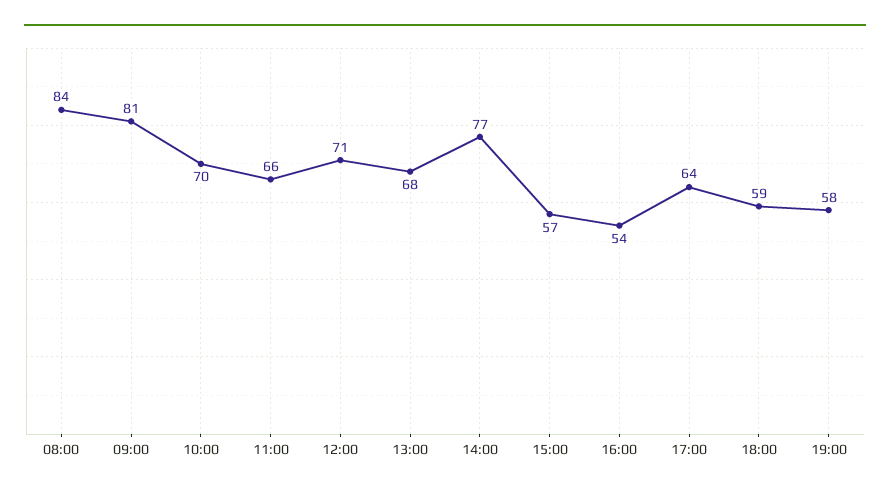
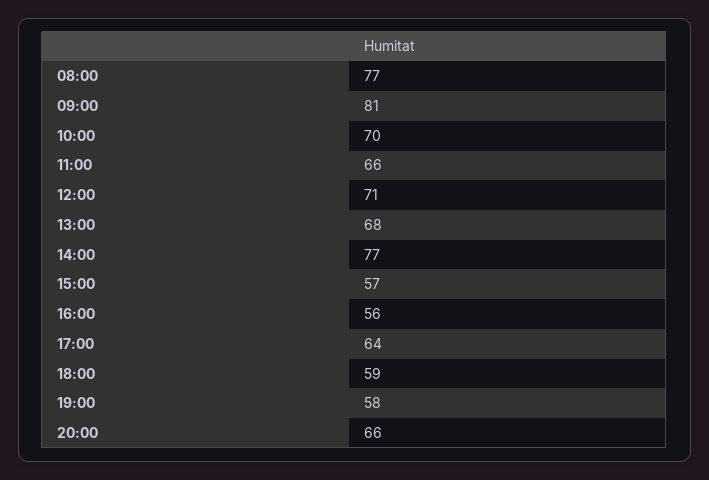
08:00: 84 -> 77
16:00: 54 -> 56
20:00: none -> 66

